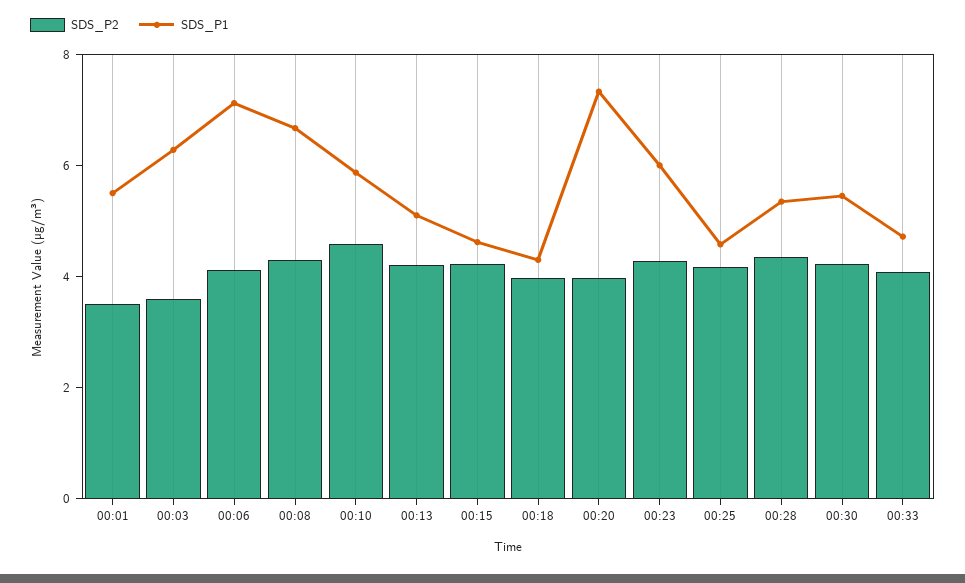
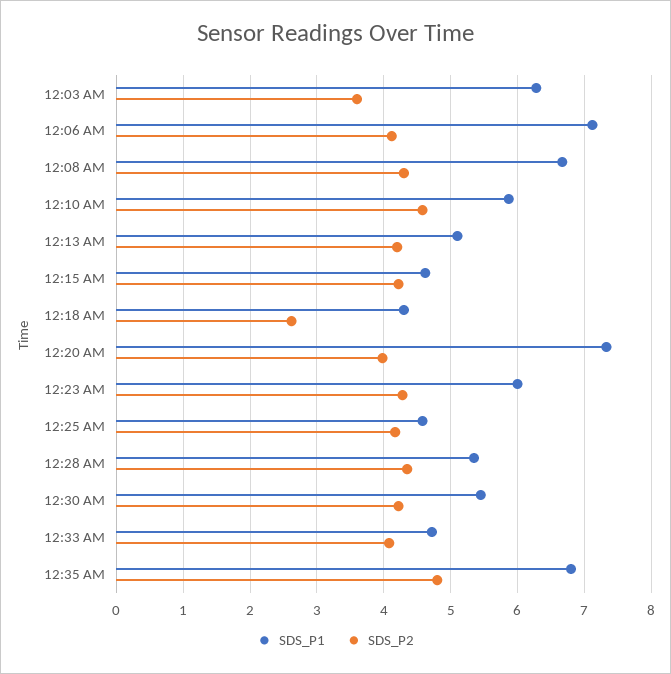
SDS_P2, 00:01: 3.5 -> none
SDS_P1, 00:01: 5.5 -> none
SDS_P2, 00:18: 4 -> 2.6
SDS_P1, 12:35 AM: none -> 6.8
SDS_P2, 12:35 AM: none -> 4.8

